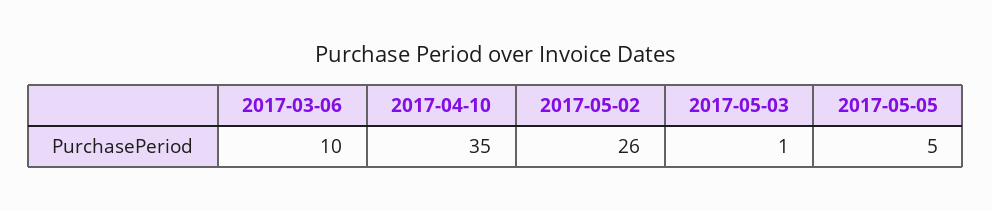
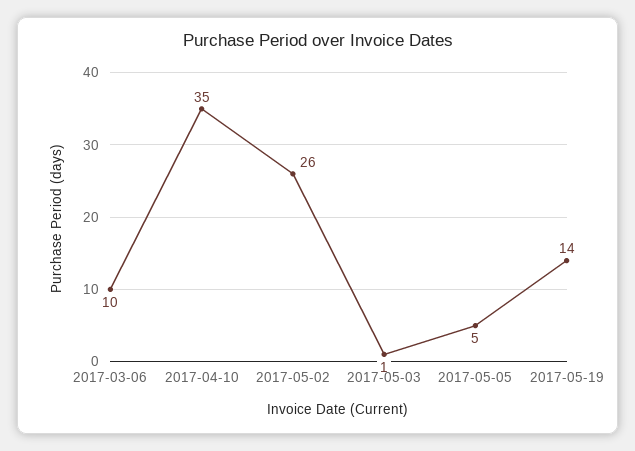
2017-05-19: none -> 14

